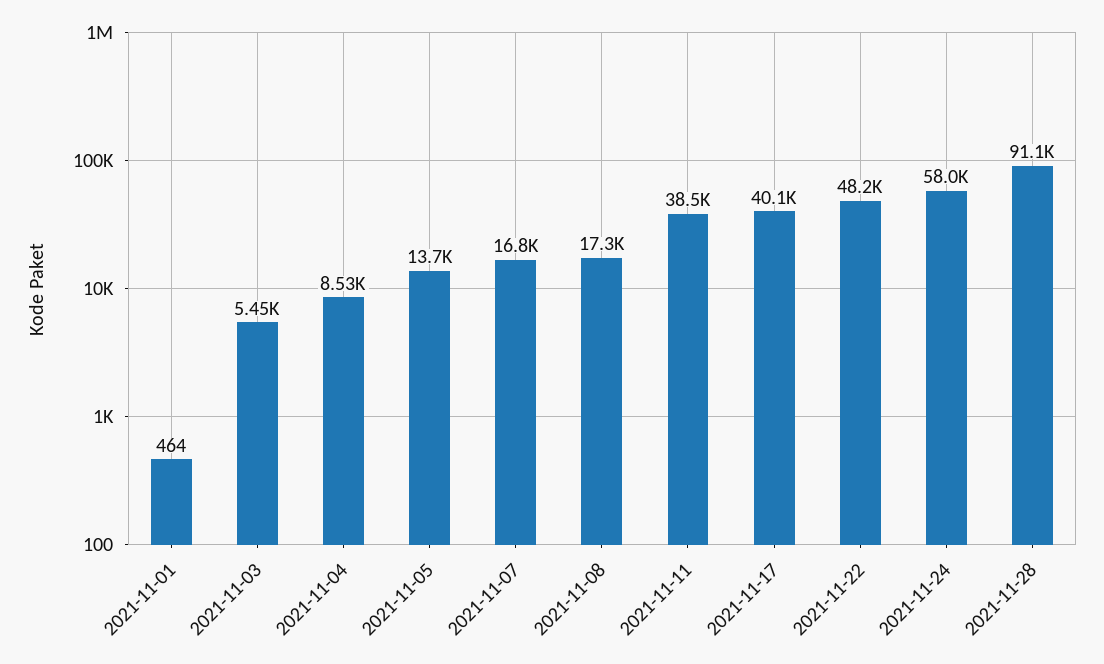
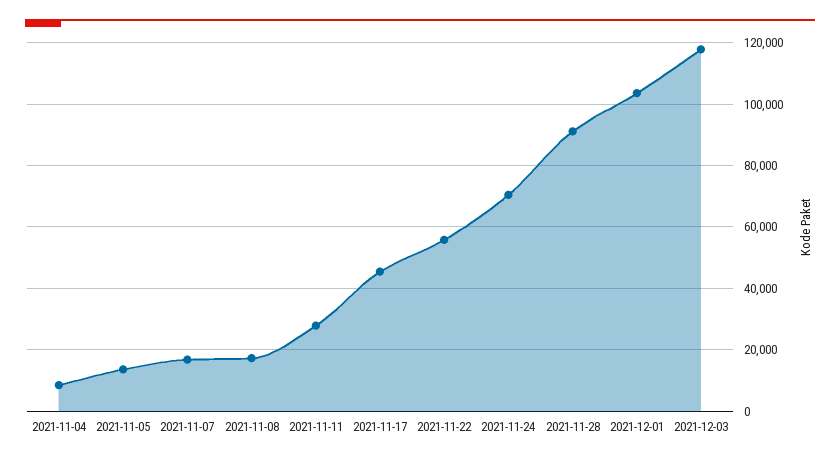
2021-11-01: 464 -> none
2021-11-03: 5450 -> none
2021-11-11: 38500 -> 28000
2021-11-17: 40100 -> 46000
2021-11-22: 48200 -> 56000
2021-11-24: 58000 -> 70000
2021-12-01: none -> 104000
2021-12-03: none -> 118000

